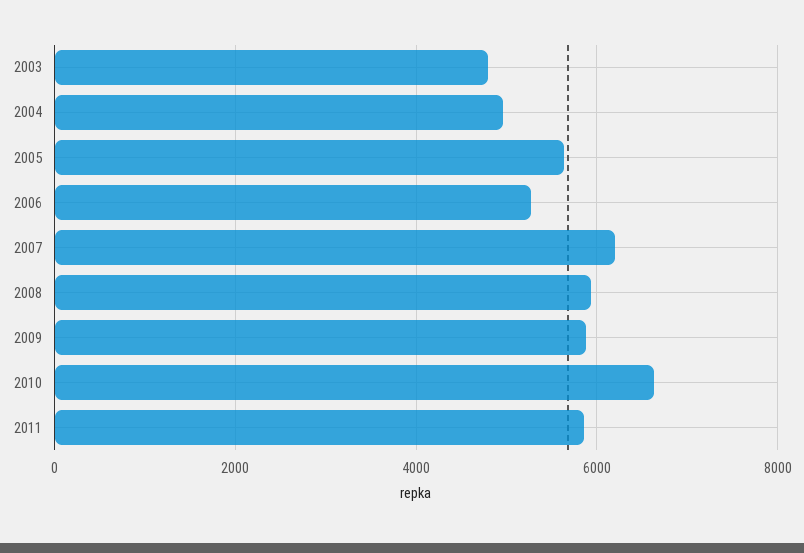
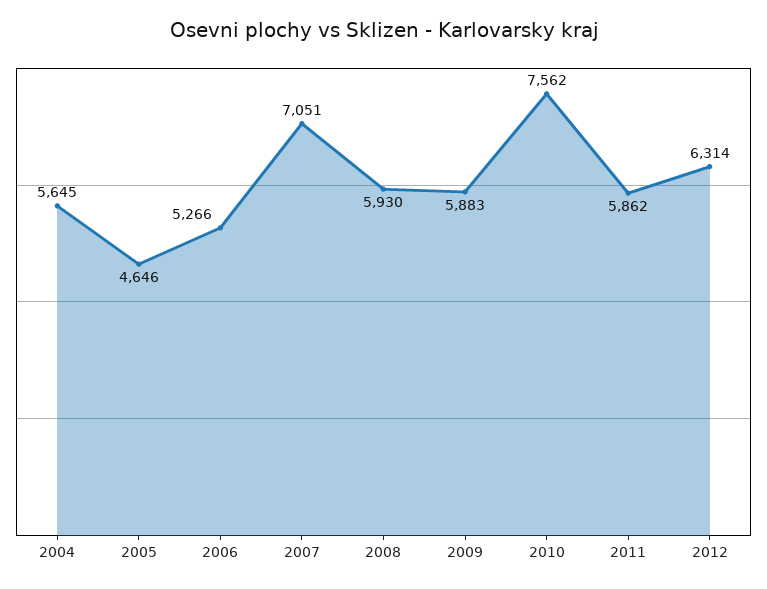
2003: 4800 -> none
2004: 5000 -> 5645
2005: 5600 -> 4646
2007: 6200 -> 7051
2010: 6600 -> 7562
2012: none -> 6314

